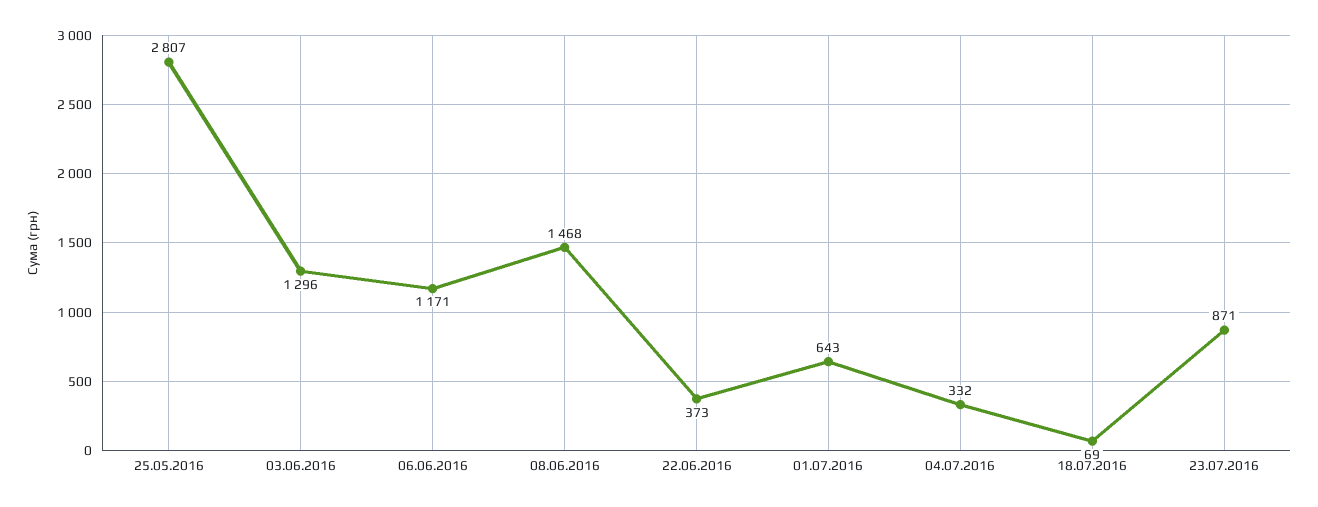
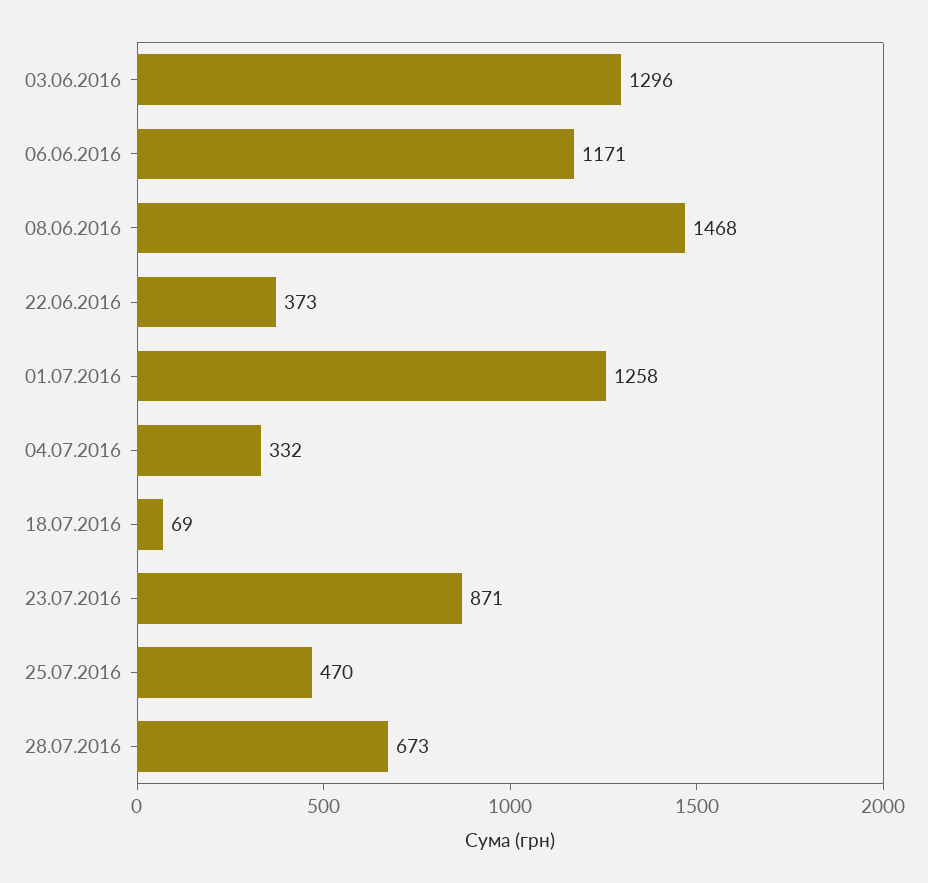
25.05.2016: 2807 -> none
01.07.2016: 643 -> 1258
25.07.2016: none -> 470
28.07.2016: none -> 673

